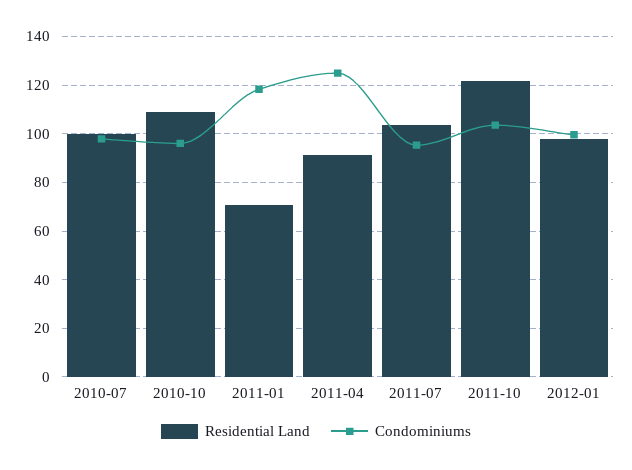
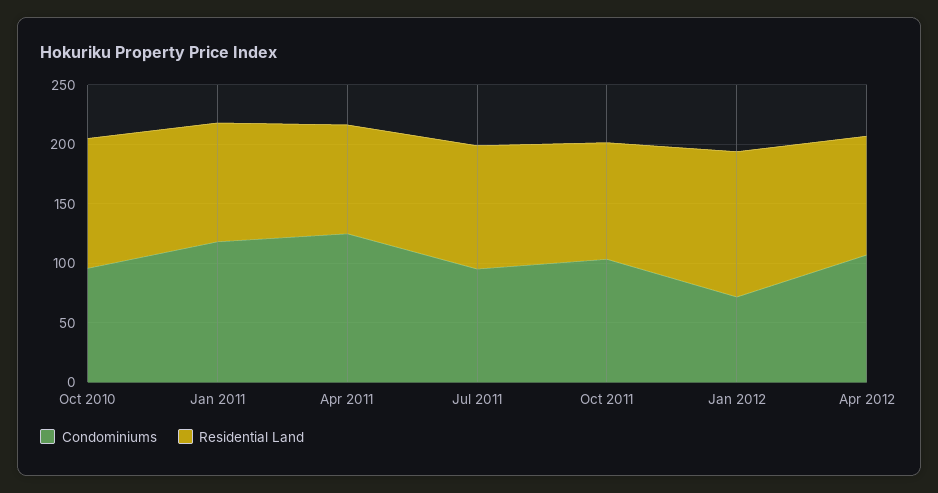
Residential Land, 2010-07: 100 -> none
Condominiums, 2010-07: 97.5 -> none
Residential Land, 2011-01: 70 -> 100
Residential Land, 2011-10: 122.5 -> 100
Residential Land, 2012-01: 97.5 -> 120
Condominiums, 2012-01: 100 -> 70
Condominiums, Apr 2012: none -> 110
Residential Land, Apr 2012: none -> 100

